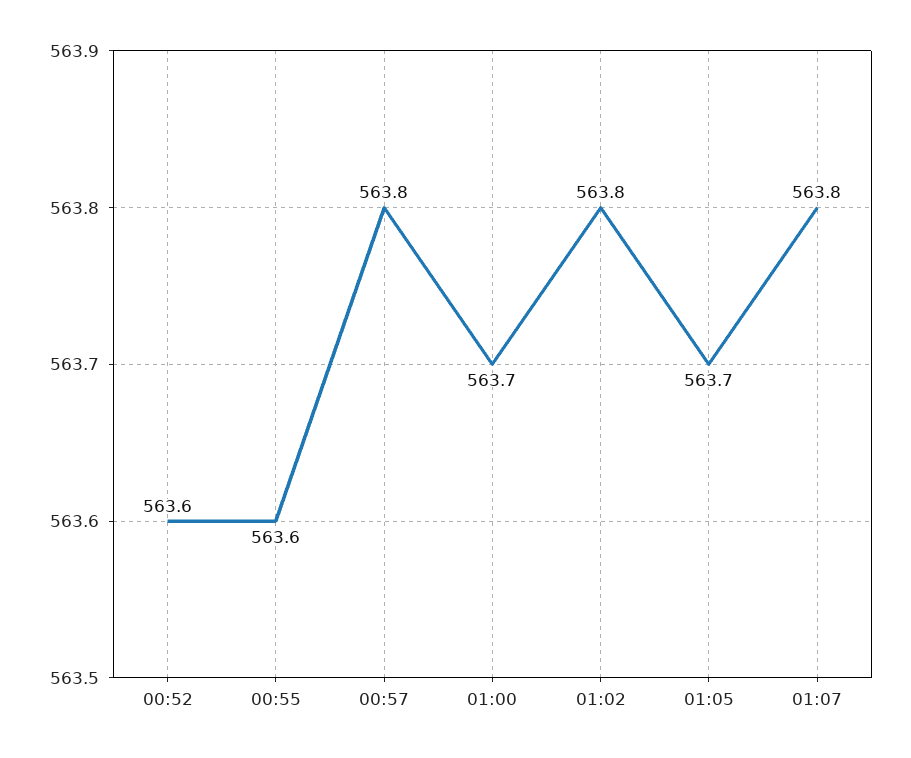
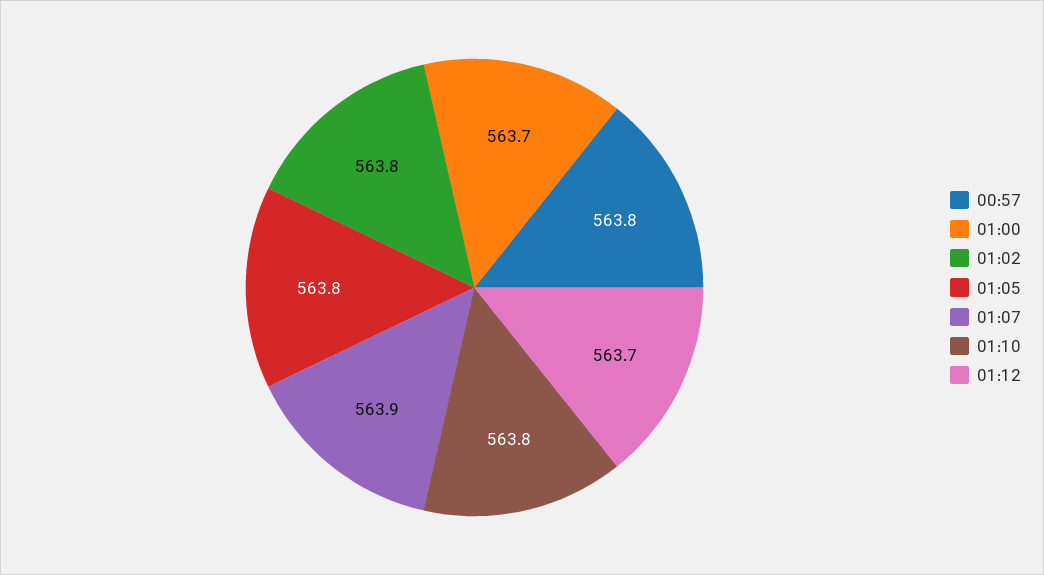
00:52: 563.6 -> none
00:55: 563.6 -> none
01:05: 563.7 -> 563.8
01:07: 563.8 -> 563.9
01:10: none -> 563.8
01:12: none -> 563.7

